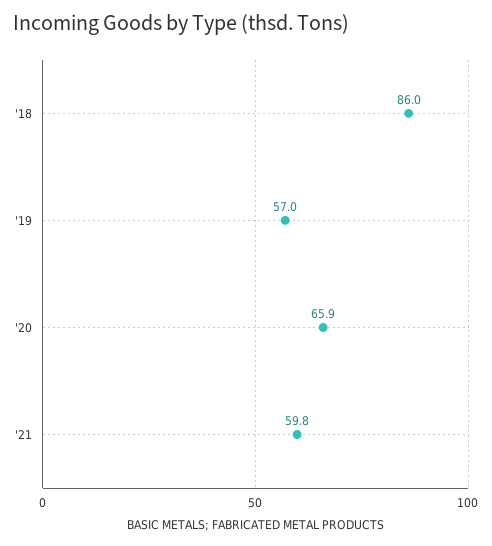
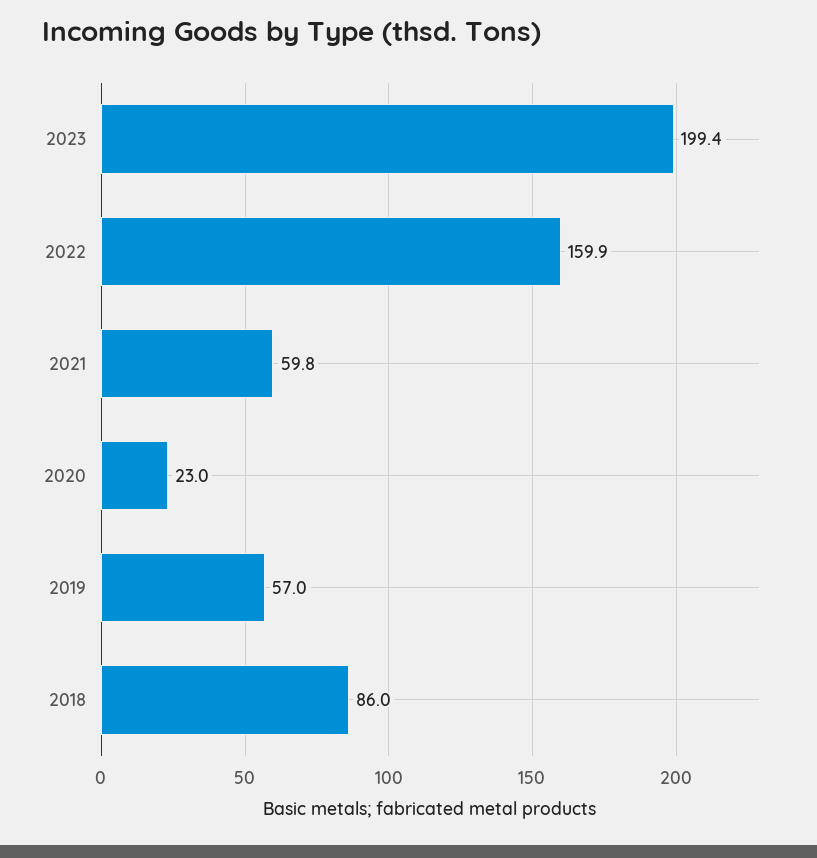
'20: 65.9 -> 23
2023: none -> 199.4
2022: none -> 159.9

